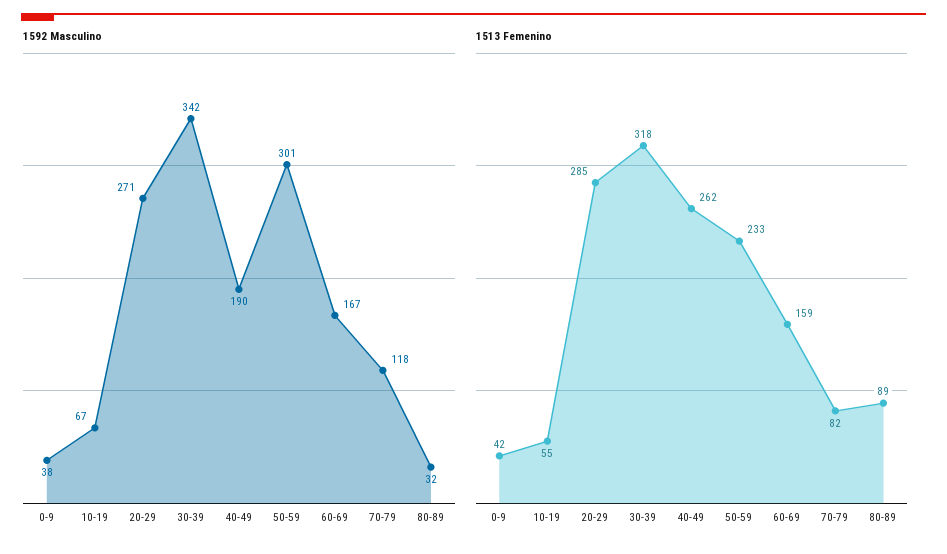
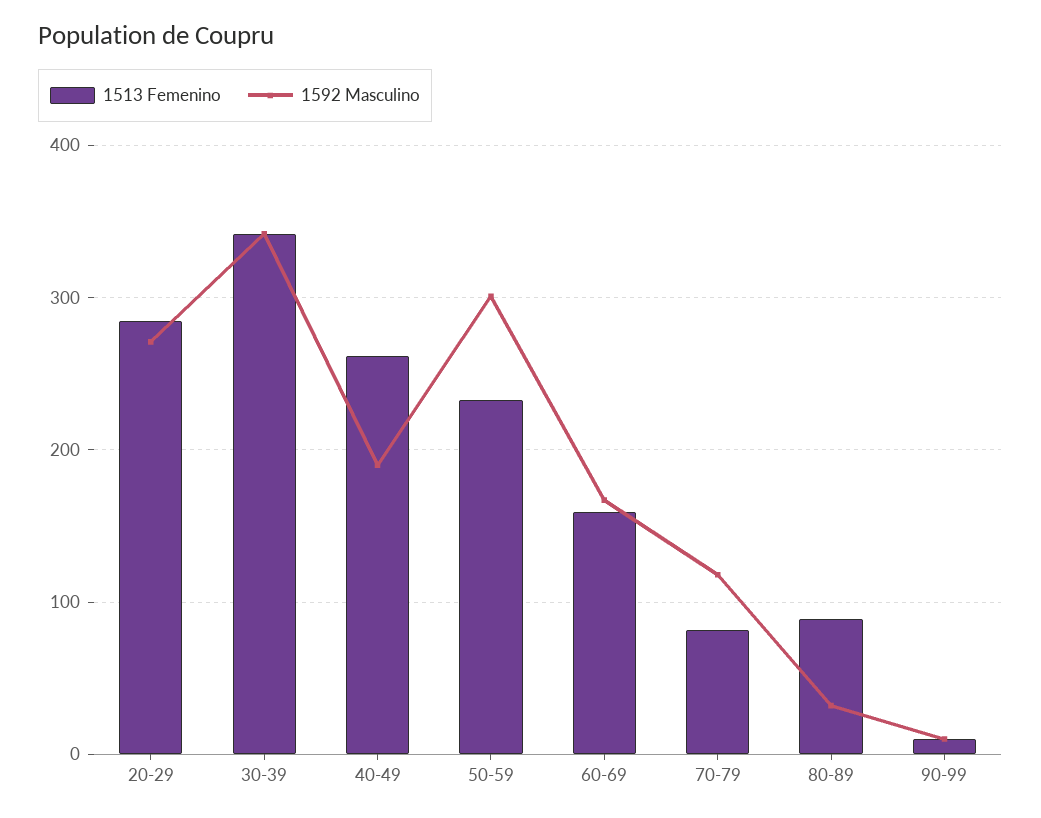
1592 Masculino, 0-9: 38 -> none
1592 Masculino, 10-19: 67 -> none
1513 Femenino, 0-9: 42 -> none
1513 Femenino, 10-19: 55 -> none
1513 Femenino, 30-39: 318 -> 340
1513 Femenino, 90-99: none -> 10
1592 Masculino, 90-99: none -> 10

